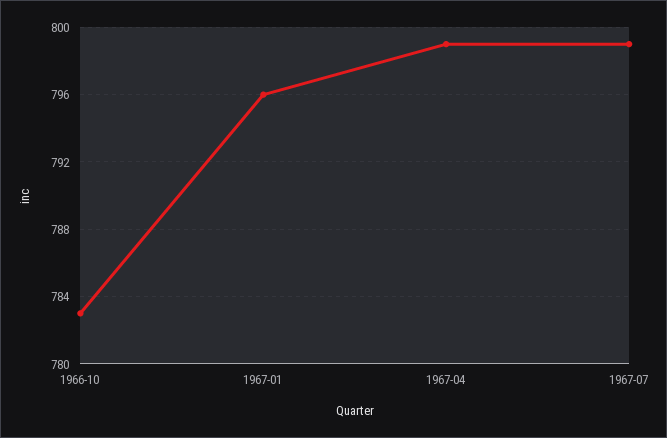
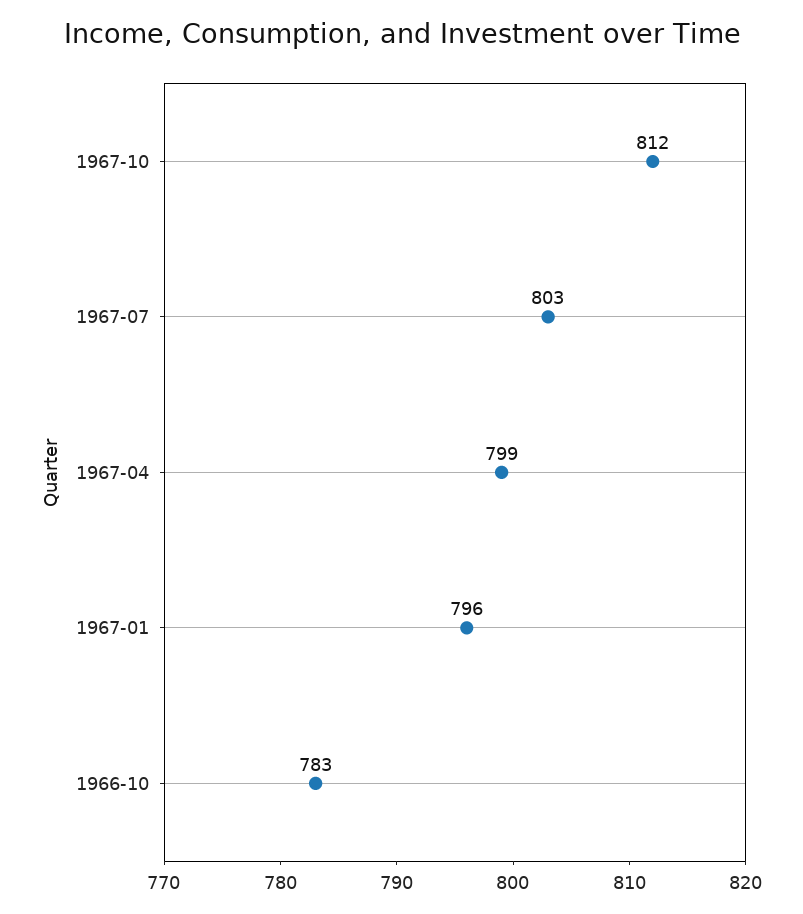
1967-07: 799 -> 803
1967-10: none -> 812

